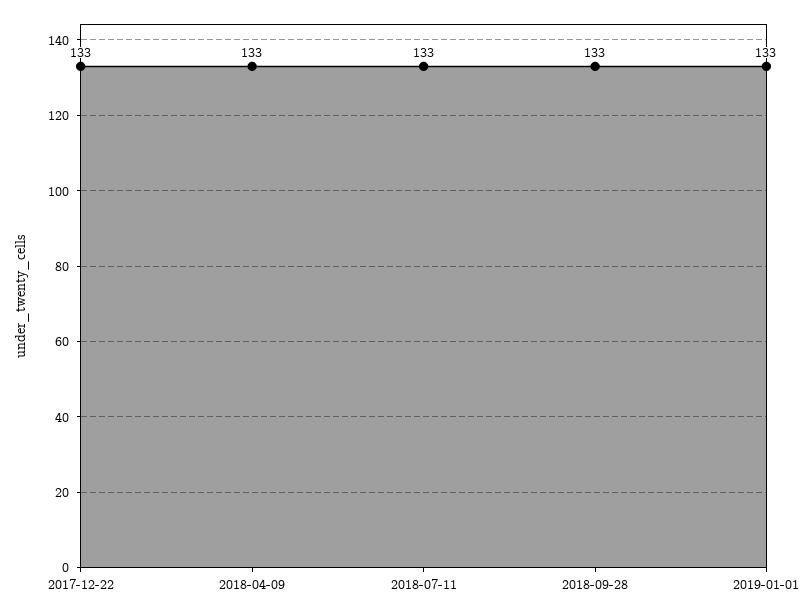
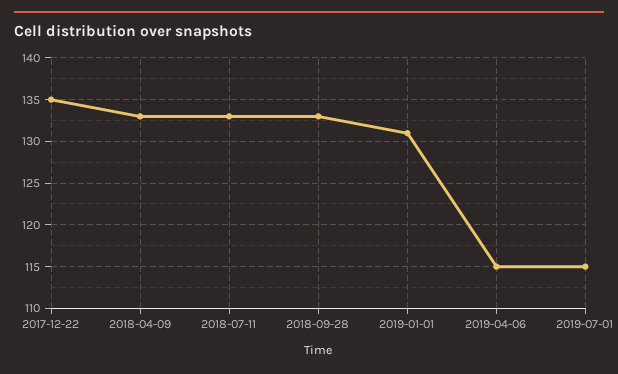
2017-12-22: 133 -> 135
2019-01-01: 133 -> 131
2019-04-06: none -> 115
2019-07-01: none -> 115

